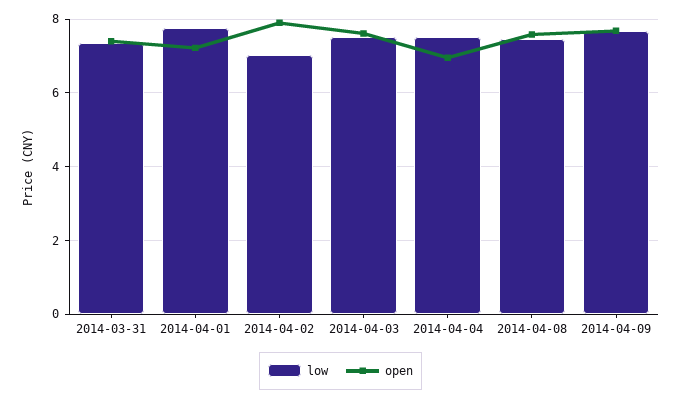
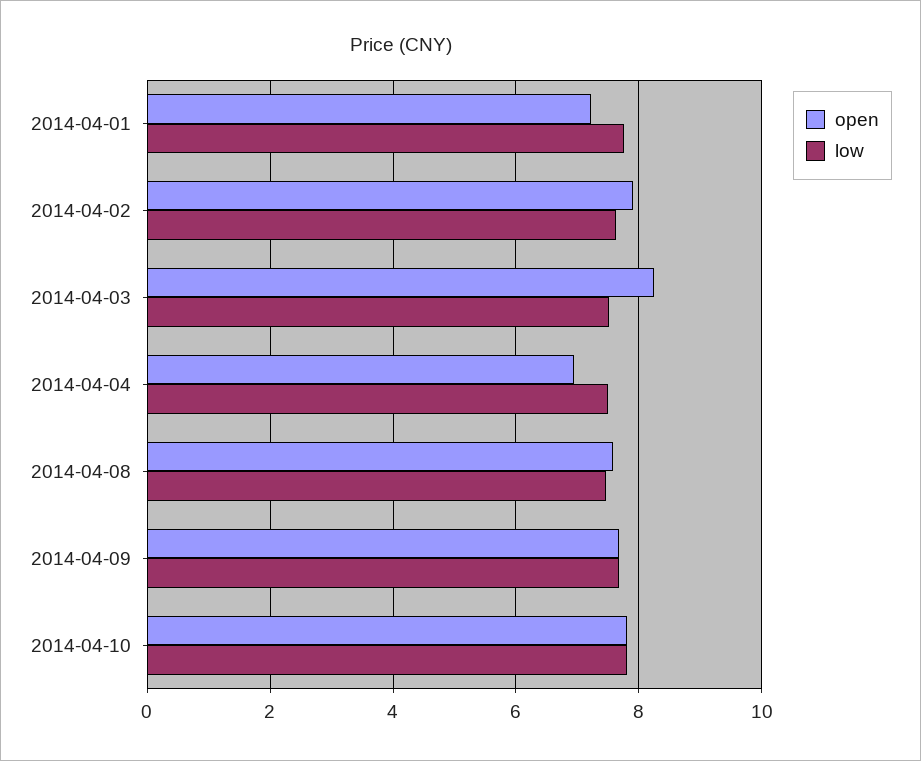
low, 2014-03-31: 7.4 -> none
open, 2014-03-31: 7.4 -> none
low, 2014-04-02: 7 -> 7.6
open, 2014-04-03: 7.6 -> 8.2
open, 2014-04-10: none -> 7.8
low, 2014-04-10: none -> 7.8

